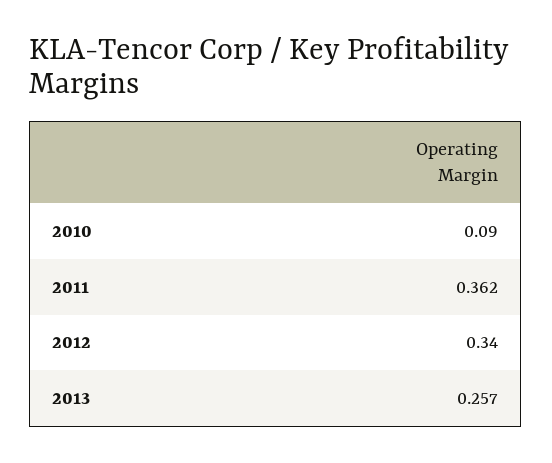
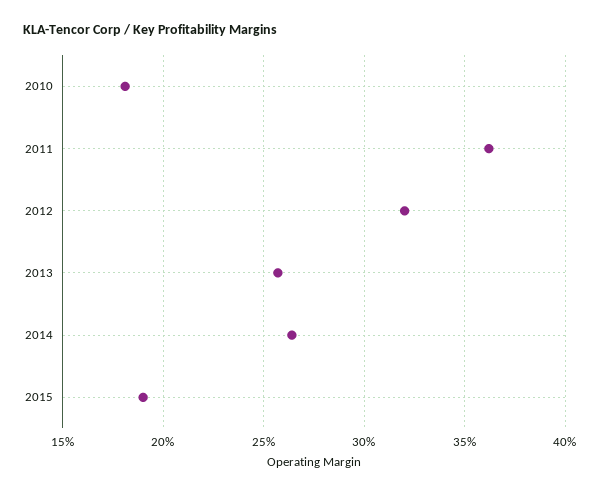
2010: 0.09 -> 0.18
2012: 0.34 -> 0.32
2014: none -> 0.265
2015: none -> 0.19

